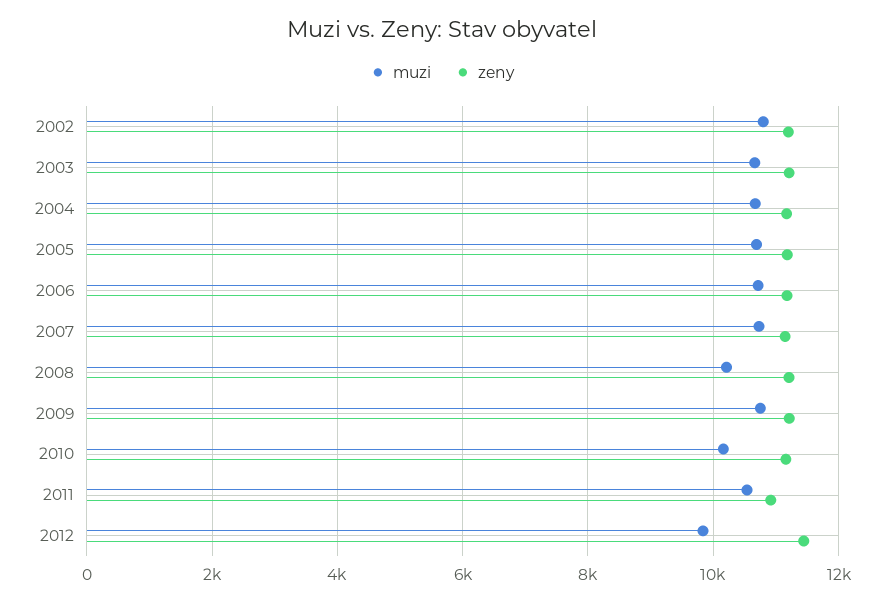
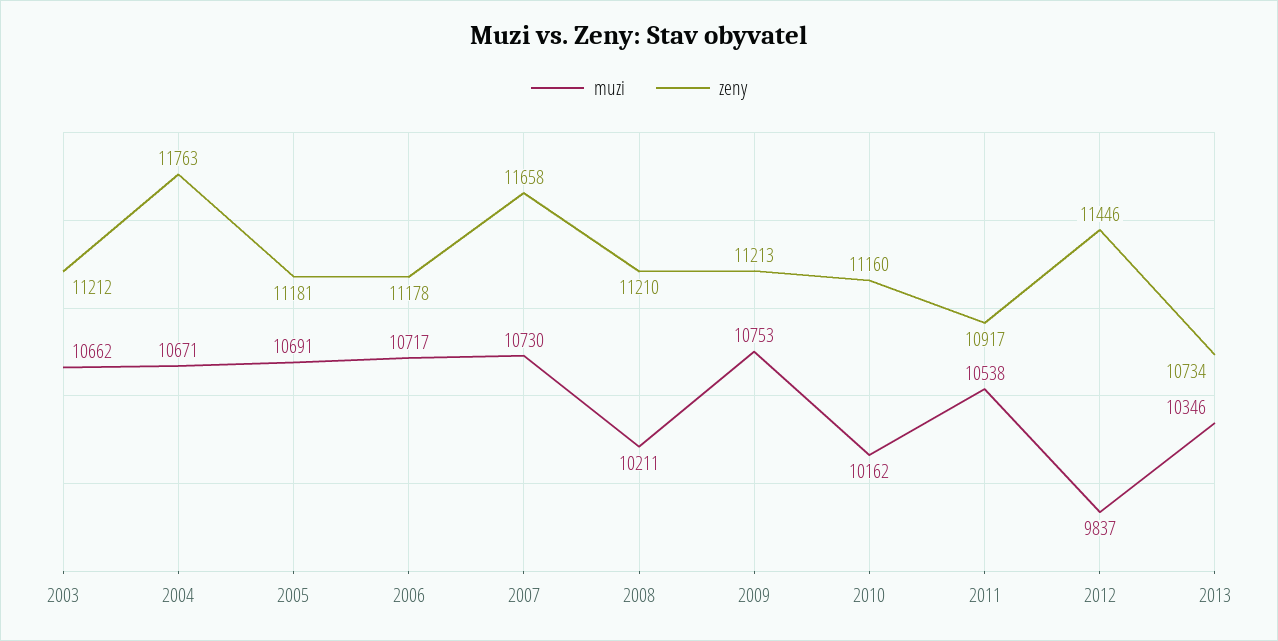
muzi, 2002: 10800 -> none
zeny, 2002: 11200 -> none
zeny, 2004: 11200 -> 11763
zeny, 2007: 11200 -> 11658
muzi, 2013: none -> 10346
zeny, 2013: none -> 10734

